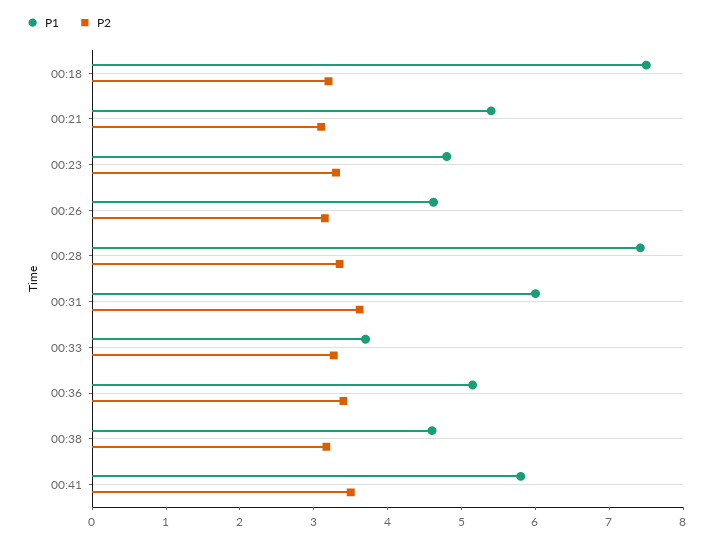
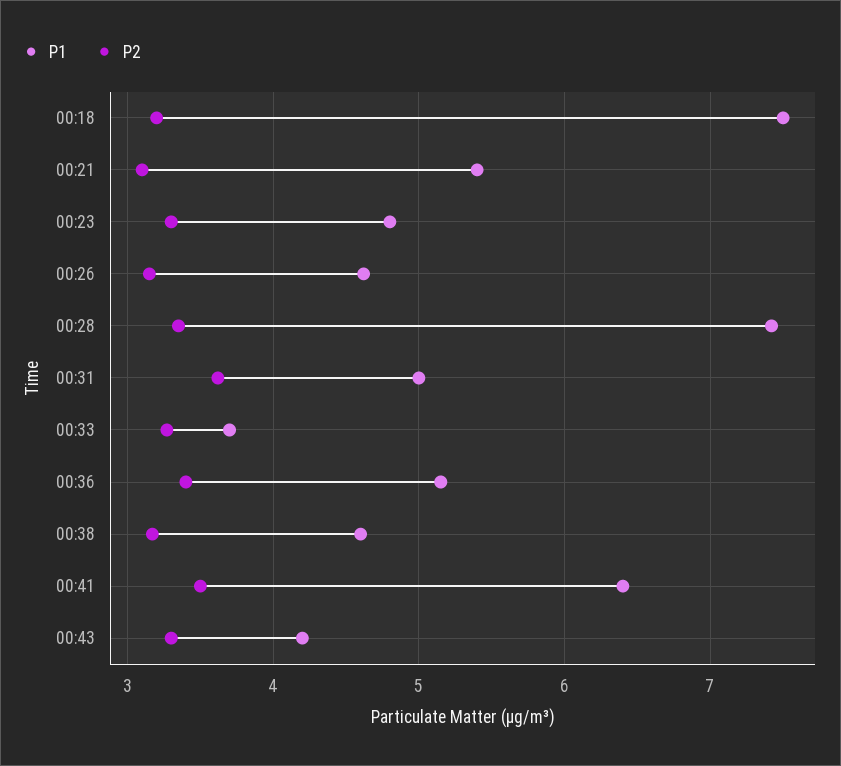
P1, 00:31: 6 -> 5
P1, 00:41: 5.8 -> 6.4
P1, 00:43: none -> 4.2
P2, 00:43: none -> 3.3

